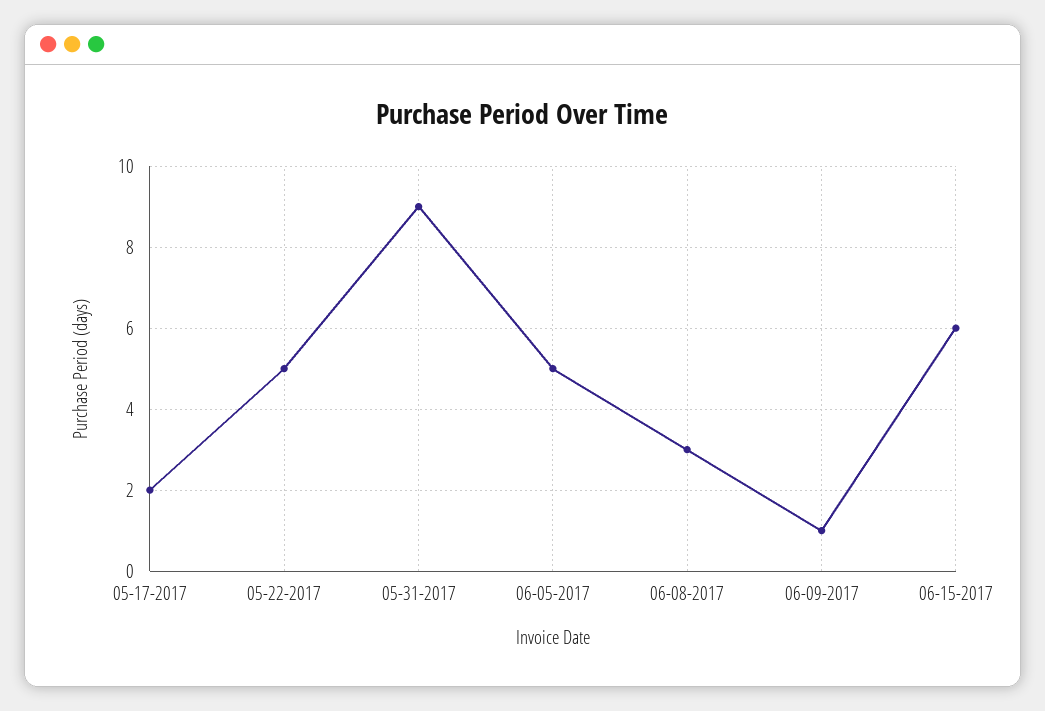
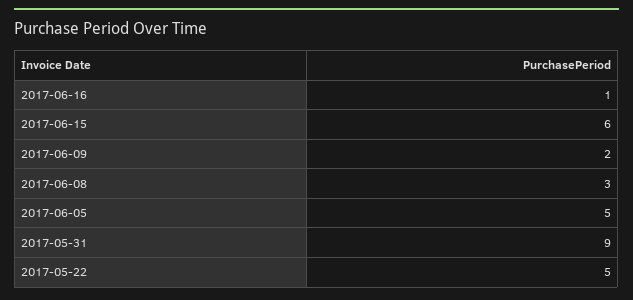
05-17-2017: 2 -> none
06-09-2017: 1 -> 2
2017-06-16: none -> 1

